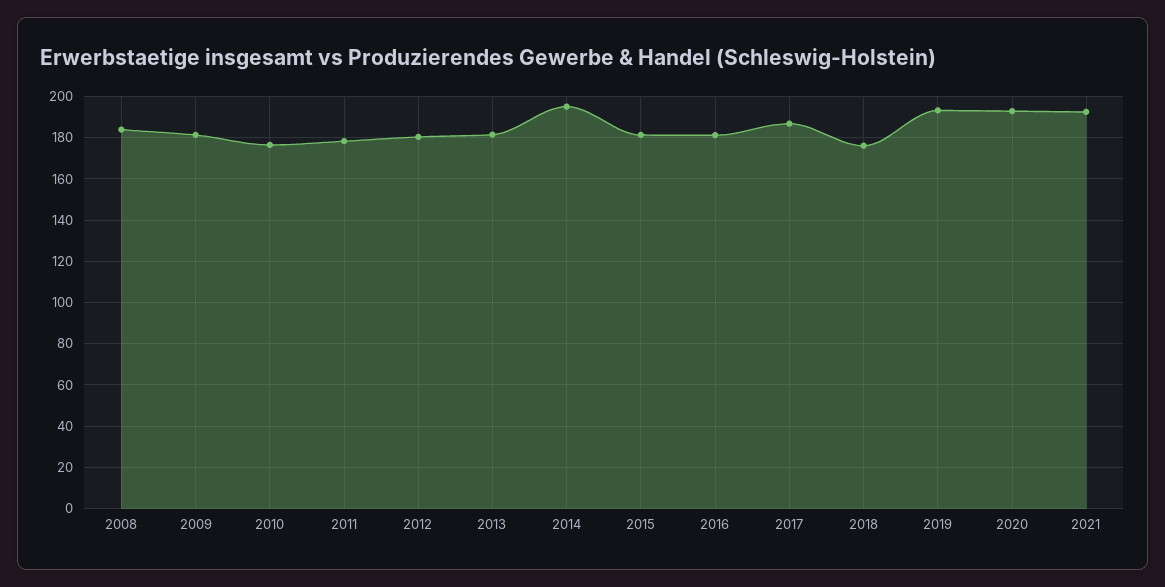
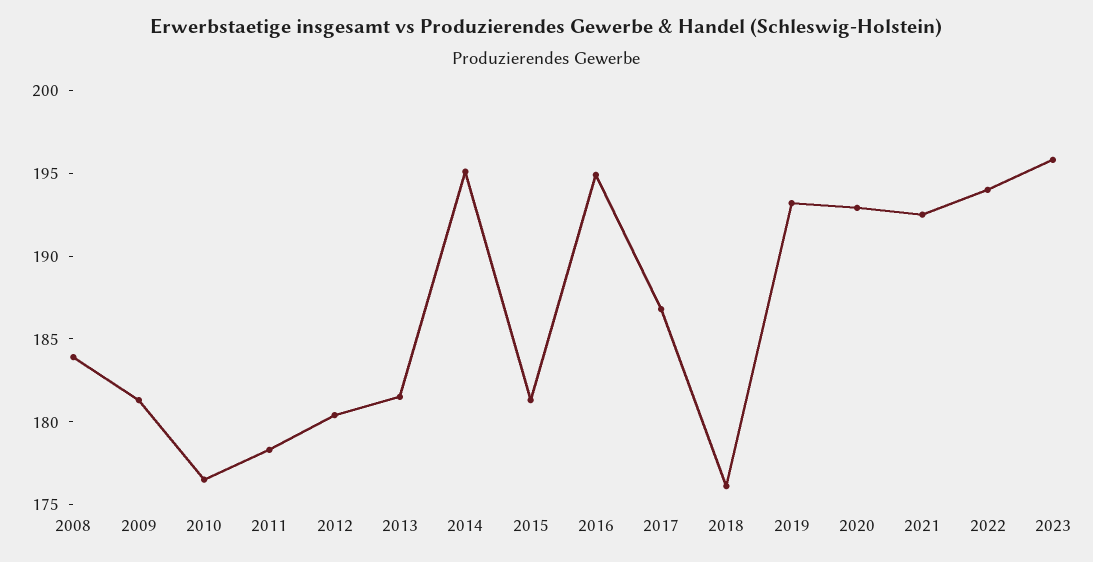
2016: 180 -> 195
2022: none -> 194
2023: none -> 196

